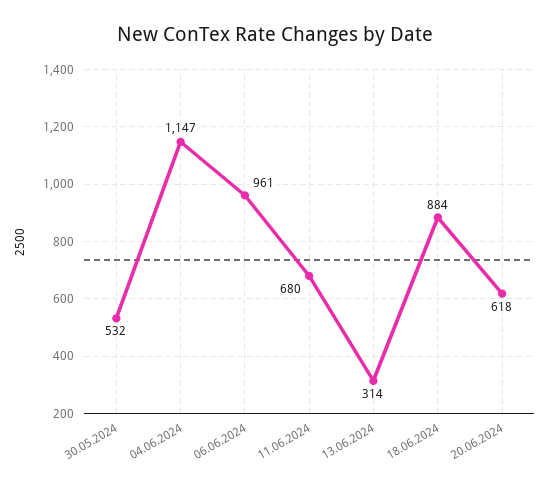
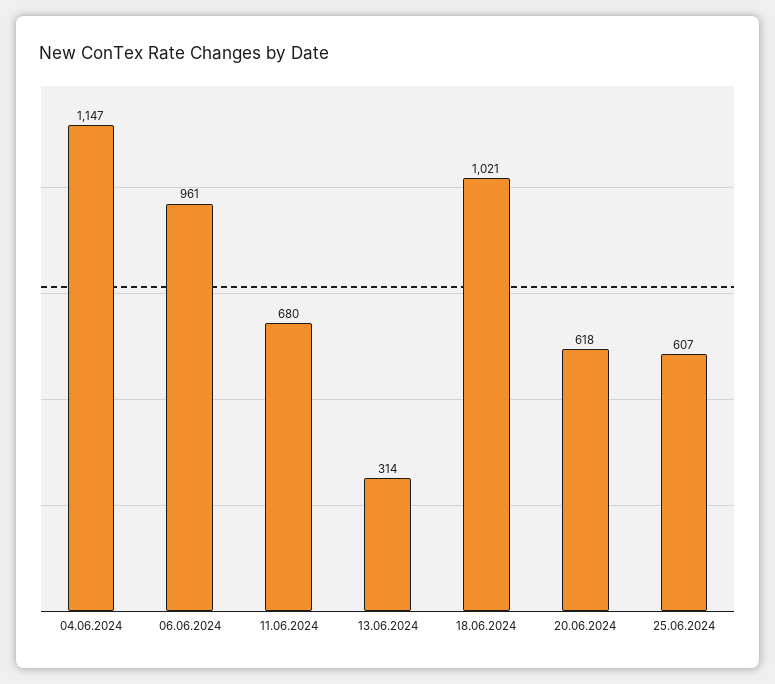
30.05.2024: 532 -> none
18.06.2024: 884 -> 1021
25.06.2024: none -> 607

